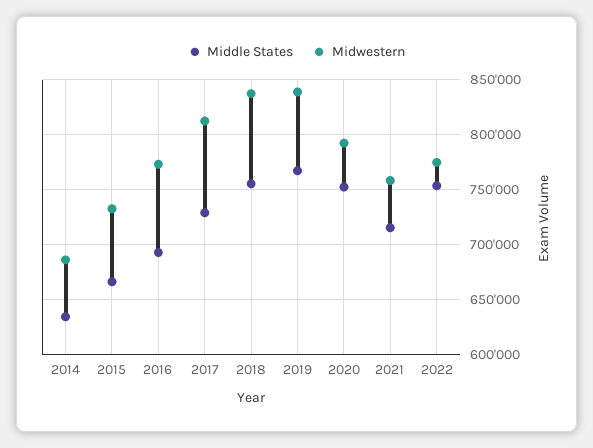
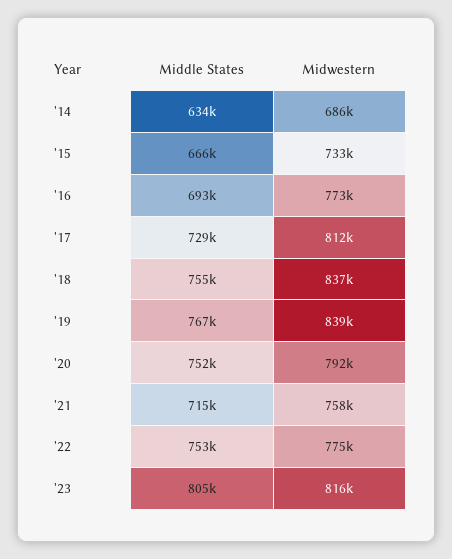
Middle States, '23: none -> 805000
Midwestern, '23: none -> 816000

